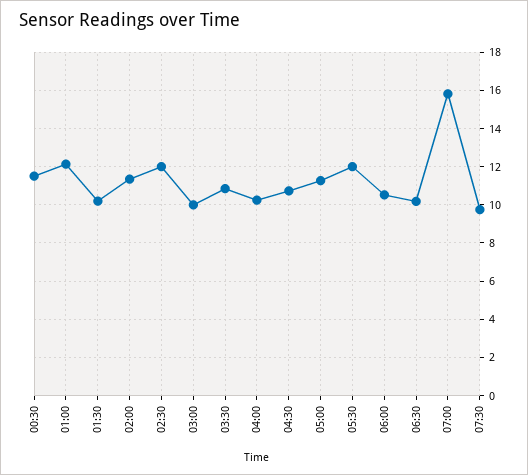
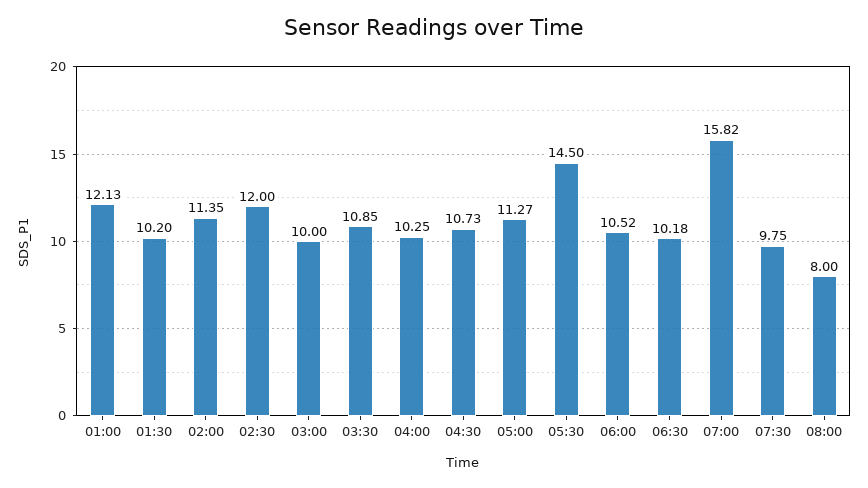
00:30: 11.5 -> none
05:30: 12 -> 14.5
08:00: none -> 8

